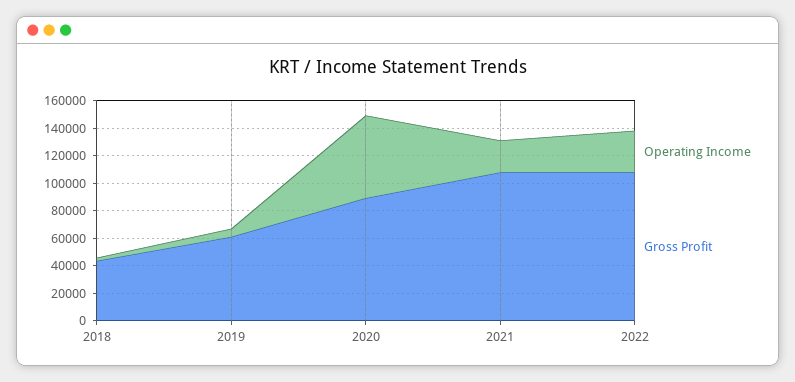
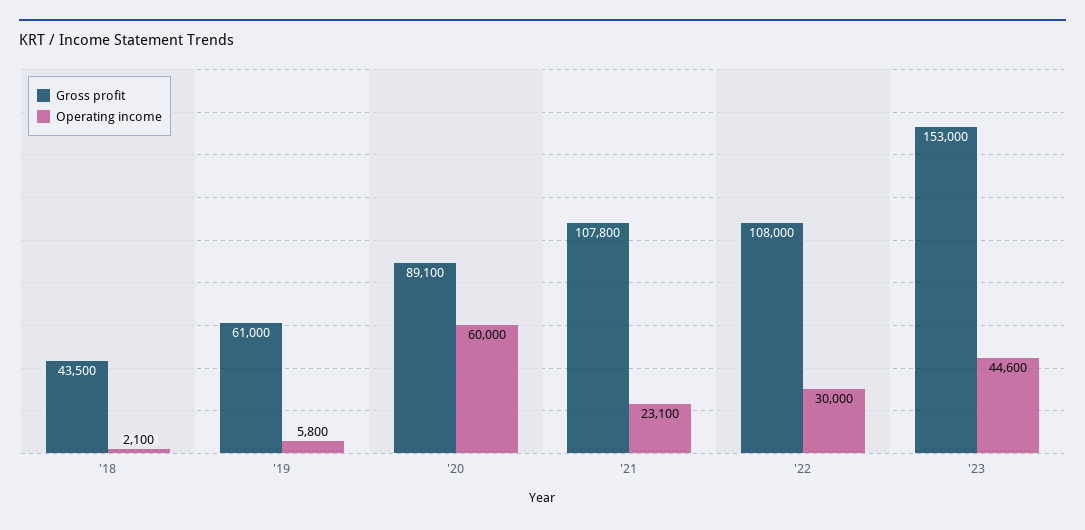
Gross Profit, '23: none -> 153000
Operating Income, '23: none -> 44600

